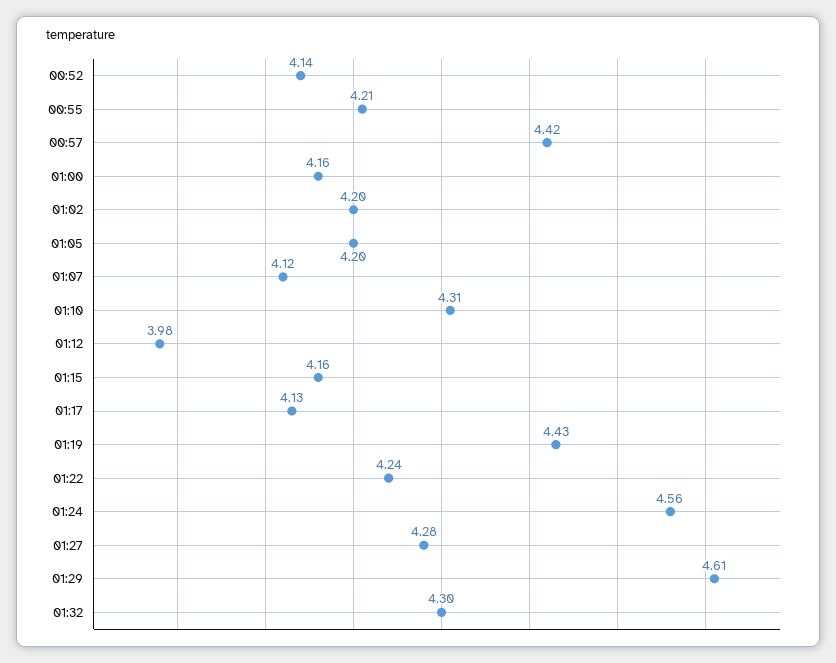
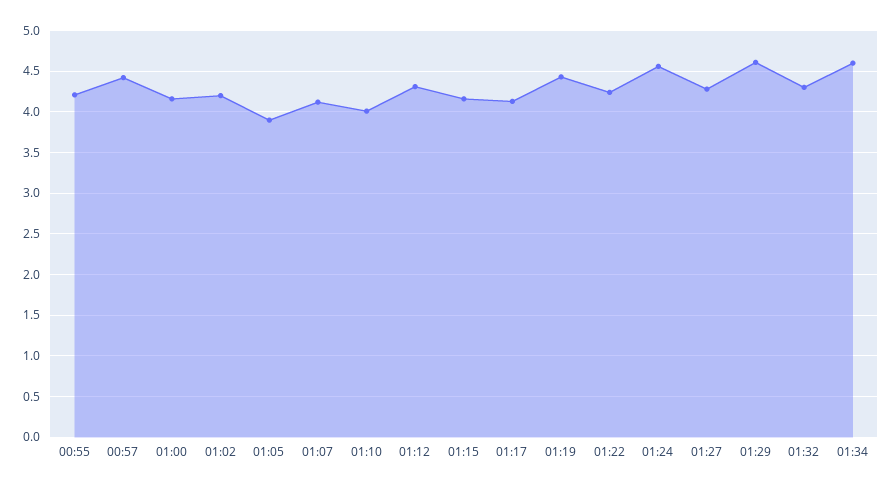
00:52: 4.14 -> none
01:05: 4.2 -> 3.9
01:10: 4.31 -> 4
01:12: 3.98 -> 4.3
01:34: none -> 4.6

